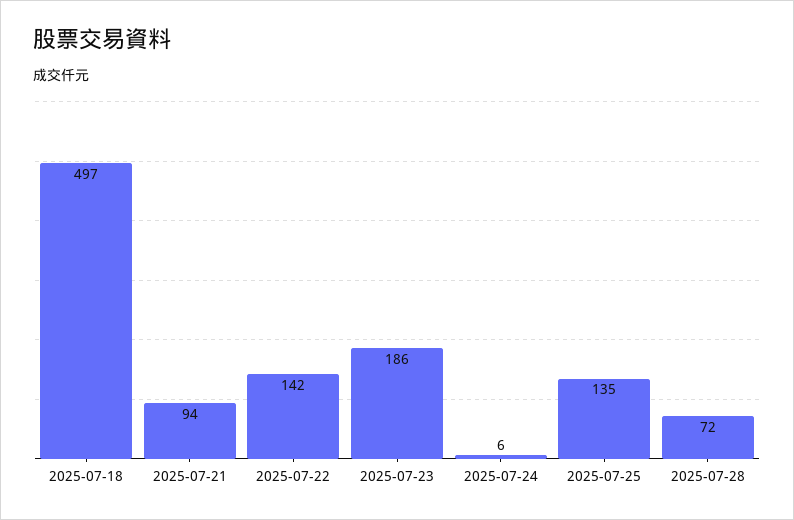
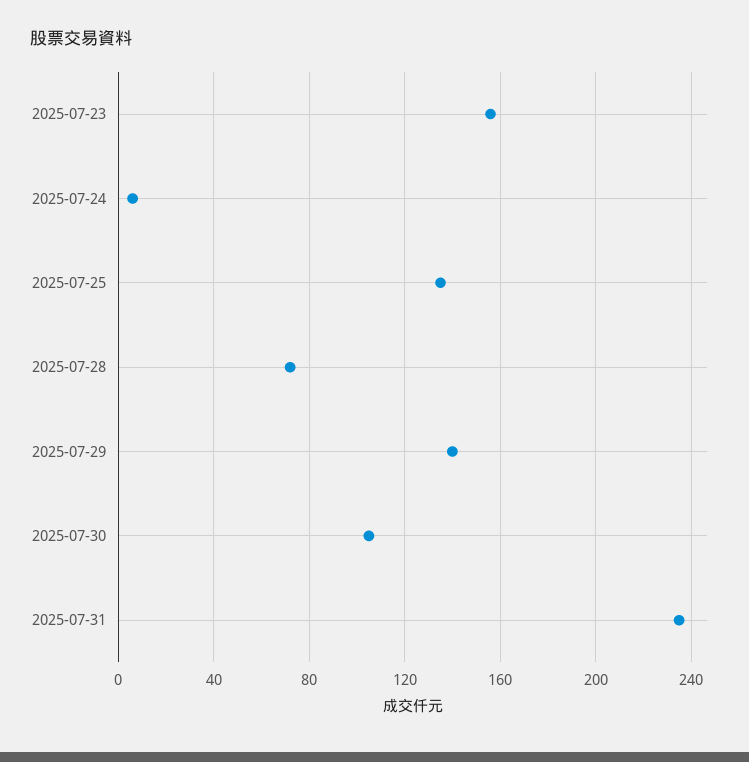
2025-07-18: 497 -> none
2025-07-21: 94 -> none
2025-07-22: 142 -> none
2025-07-23: 186 -> 155
2025-07-29: none -> 140
2025-07-30: none -> 105
2025-07-31: none -> 235

